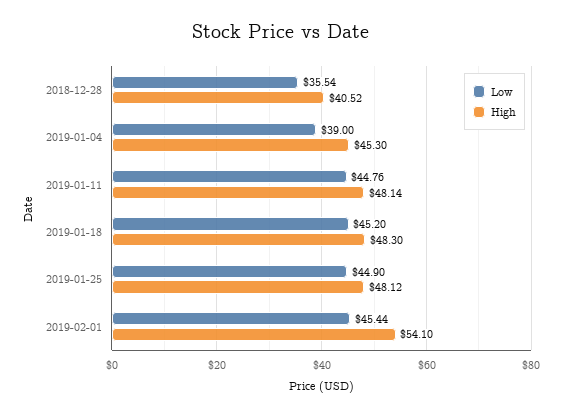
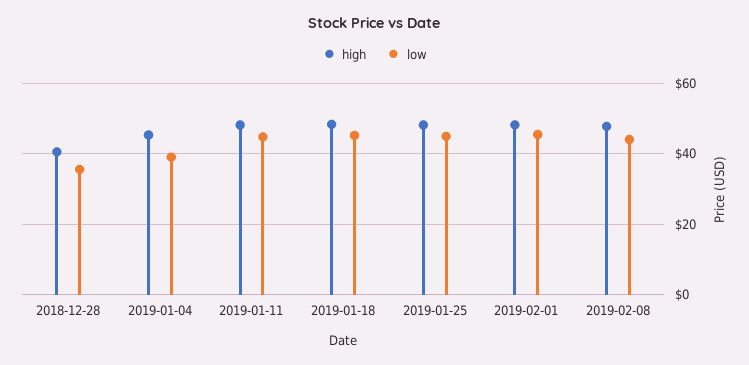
High, 2019-02-01: 54.1 -> 48
High, 2019-02-08: none -> 48
Low, 2019-02-08: none -> 44

